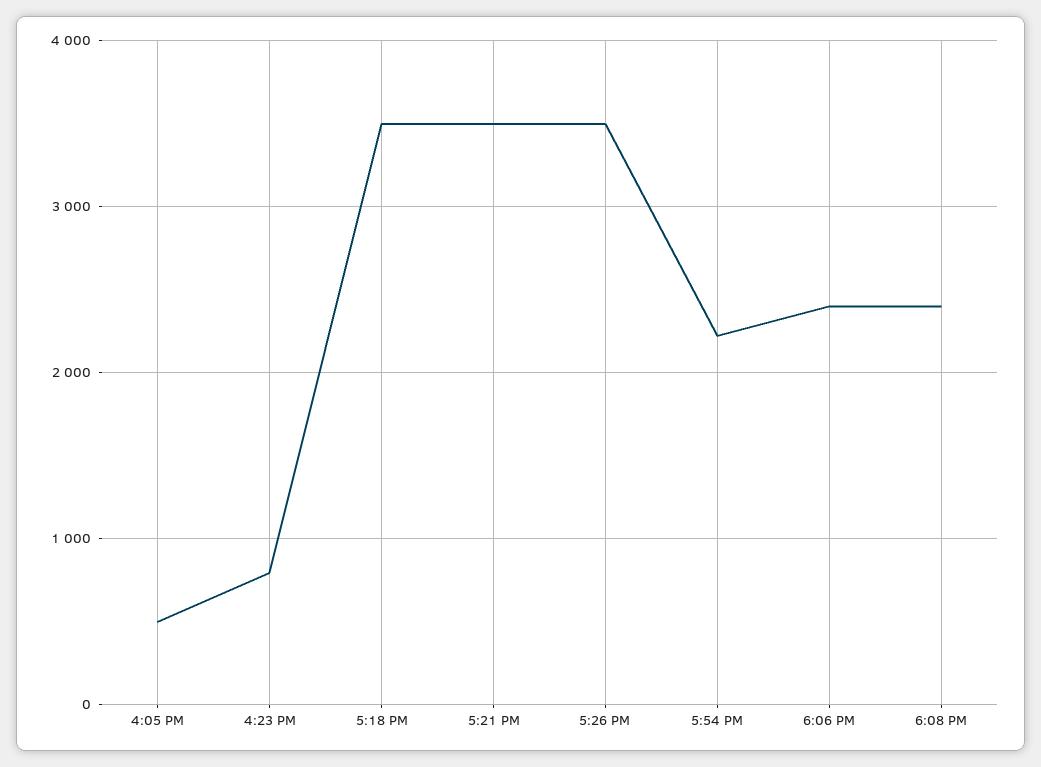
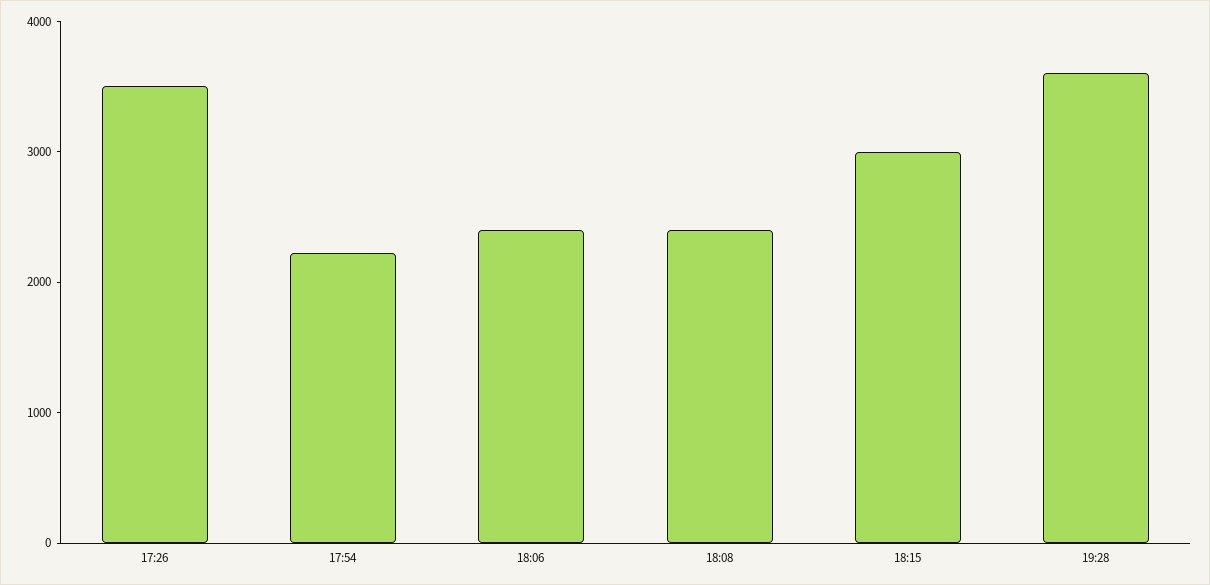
4:05 PM: 500 -> none
4:23 PM: 800 -> none
5:18 PM: 3500 -> none
5:21 PM: 3500 -> none
18:15: none -> 3000
19:28: none -> 3600

